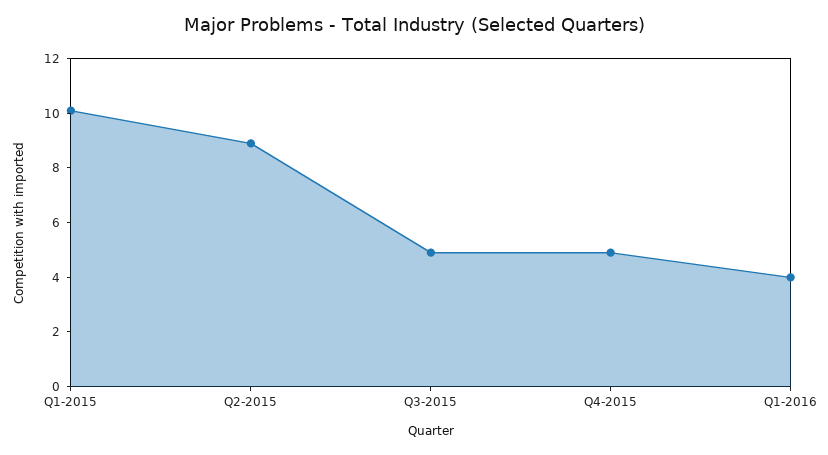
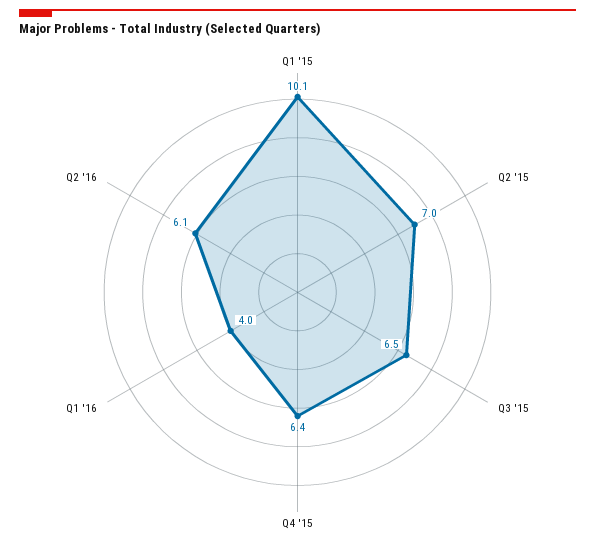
Q2-2015: 9 -> 7
Q3-2015: 5 -> 6.5
Q4-2015: 5 -> 6.4
Q2 '16: none -> 6.1

